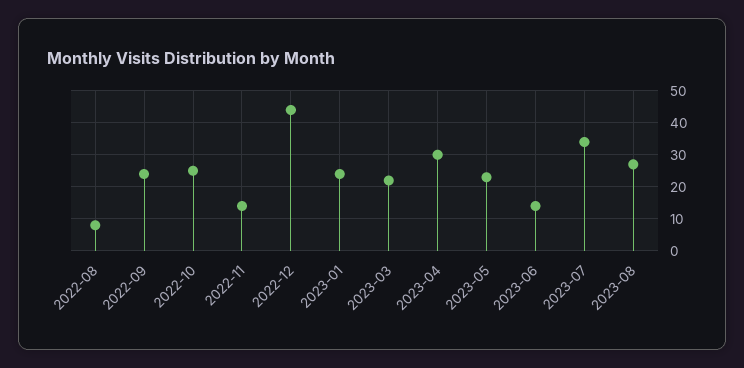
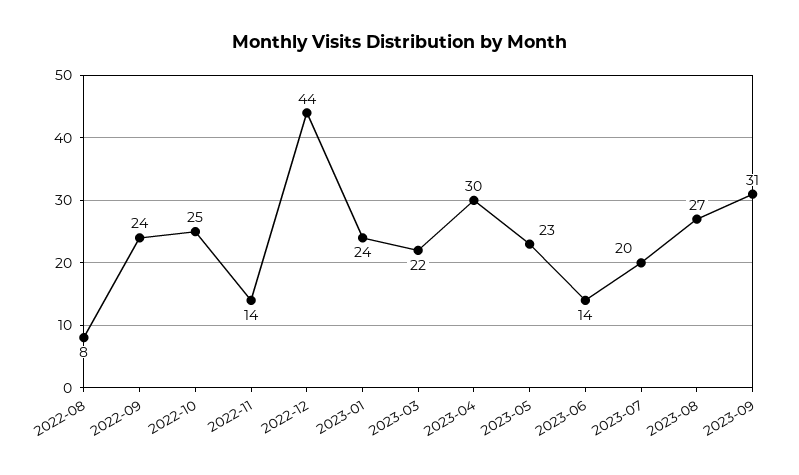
2023-07: 35 -> 20
2023-09: none -> 31

